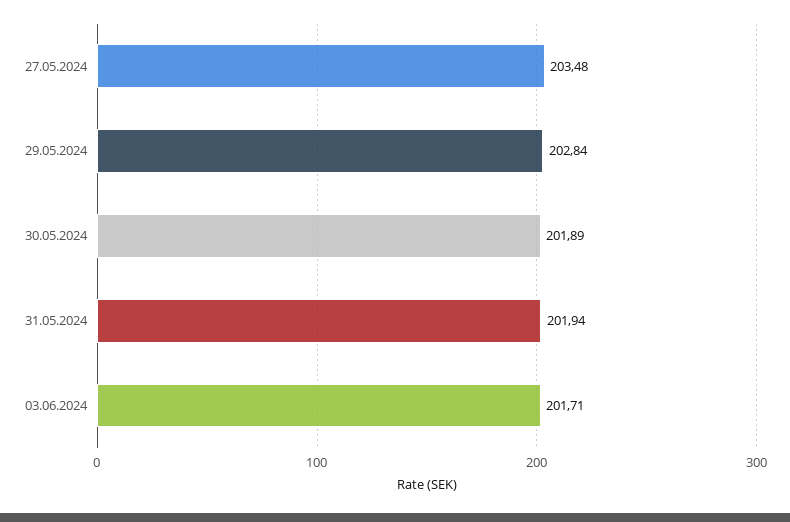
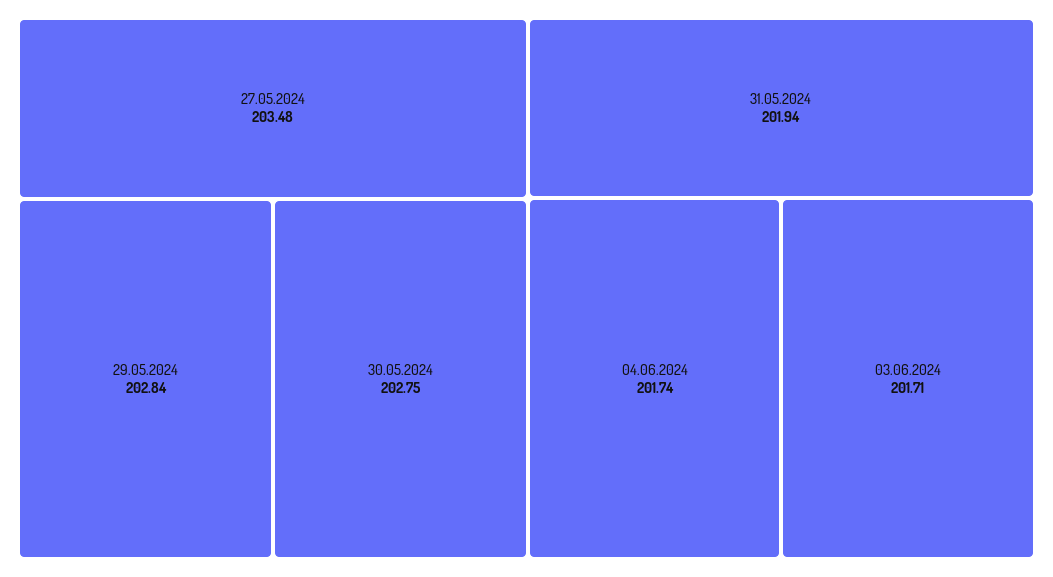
30.05.2024: 201.89 -> 202.75
04.06.2024: none -> 201.74

